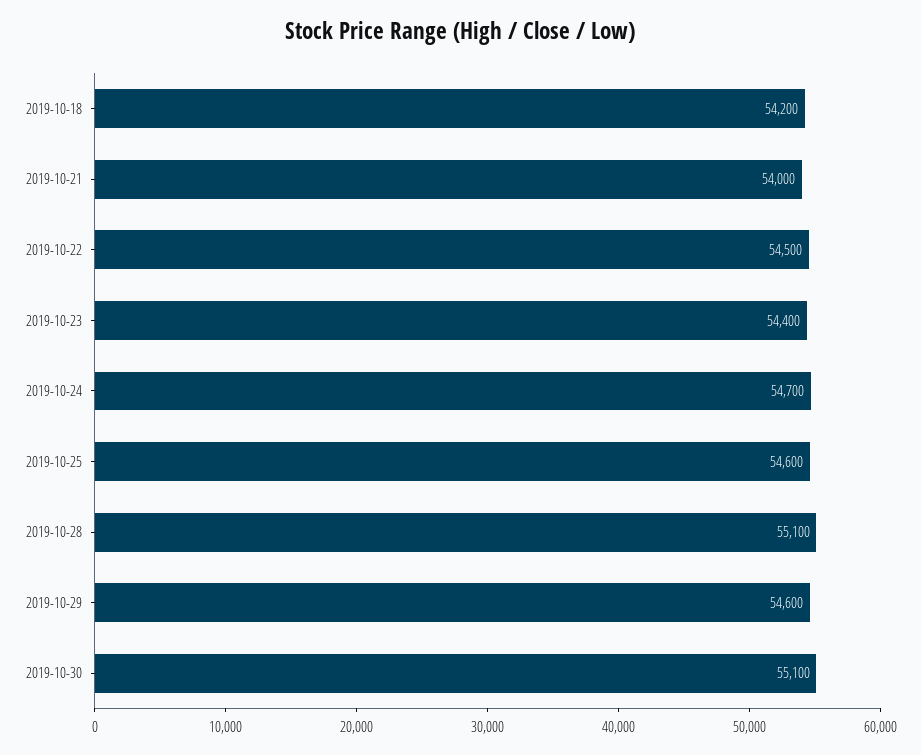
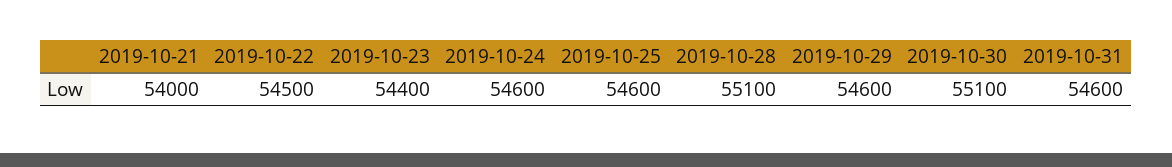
2019-10-18: 54200 -> none
2019-10-24: 54700 -> 54600
2019-10-31: none -> 54600

